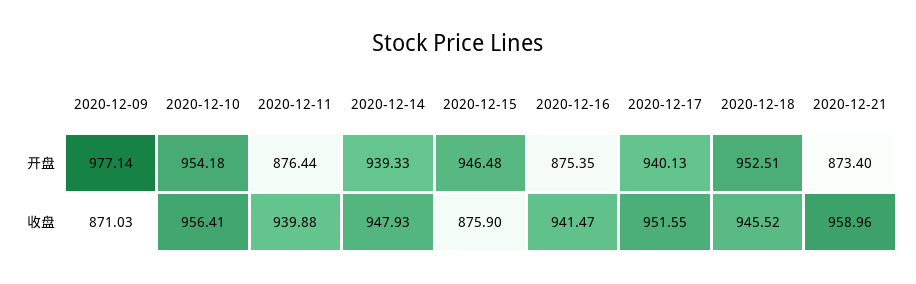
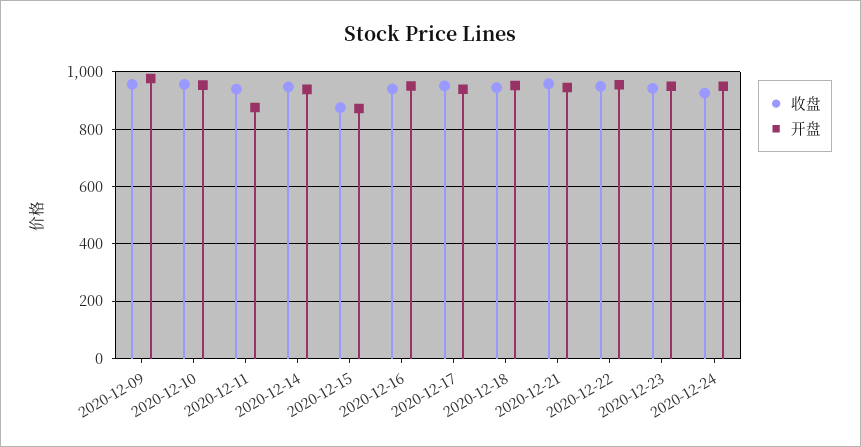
开盘, 2020-12-15: 946.48 -> 875
开盘, 2020-12-16: 875.35 -> 950
开盘, 2020-12-21: 873.4 -> 950
收盘, 2020-12-09: 871.03 -> 950
收盘, 2020-12-22: none -> 950
开盘, 2020-12-22: none -> 950
收盘, 2020-12-23: none -> 950
开盘, 2020-12-23: none -> 950
收盘, 2020-12-24: none -> 925
开盘, 2020-12-24: none -> 950

